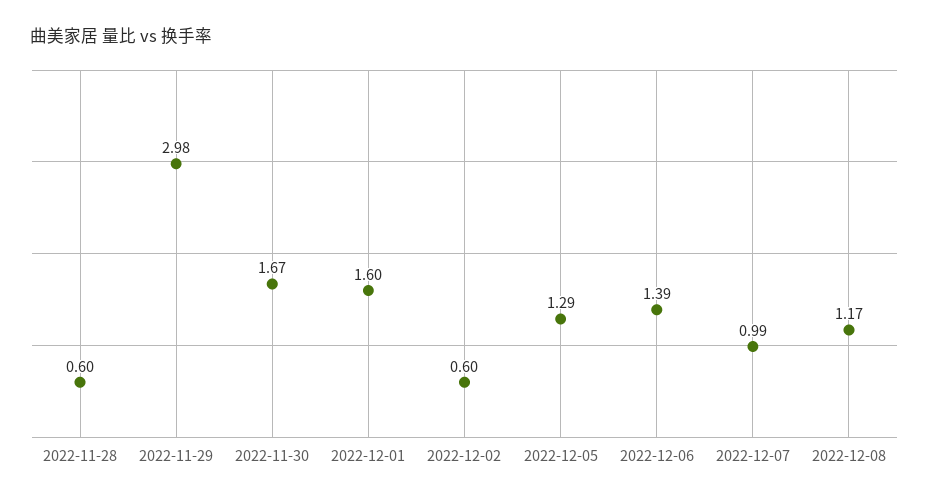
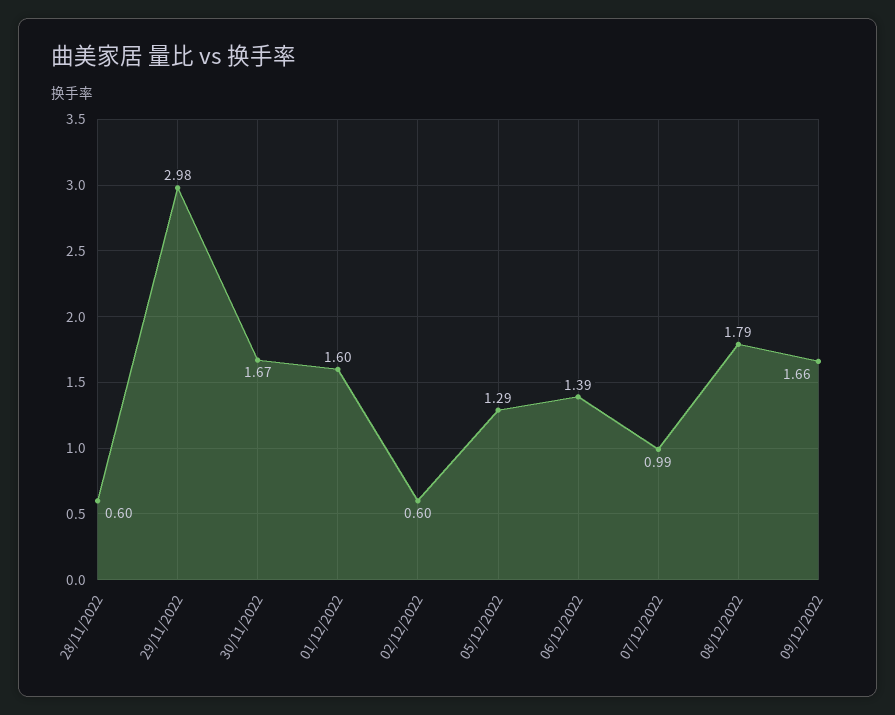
2022-12-08: 1.17 -> 1.79
09/12/2022: none -> 1.66

